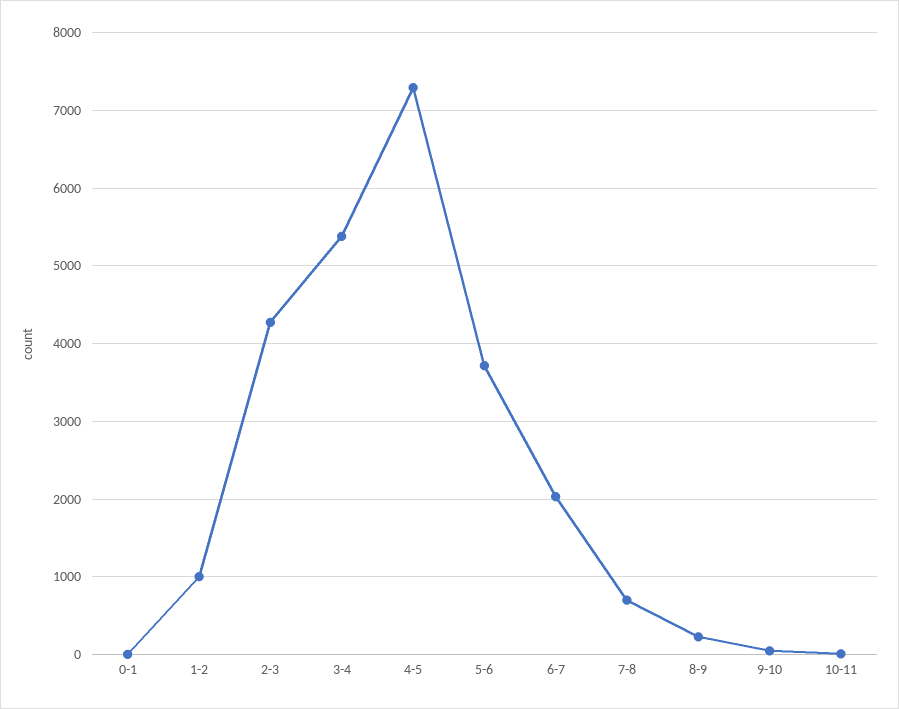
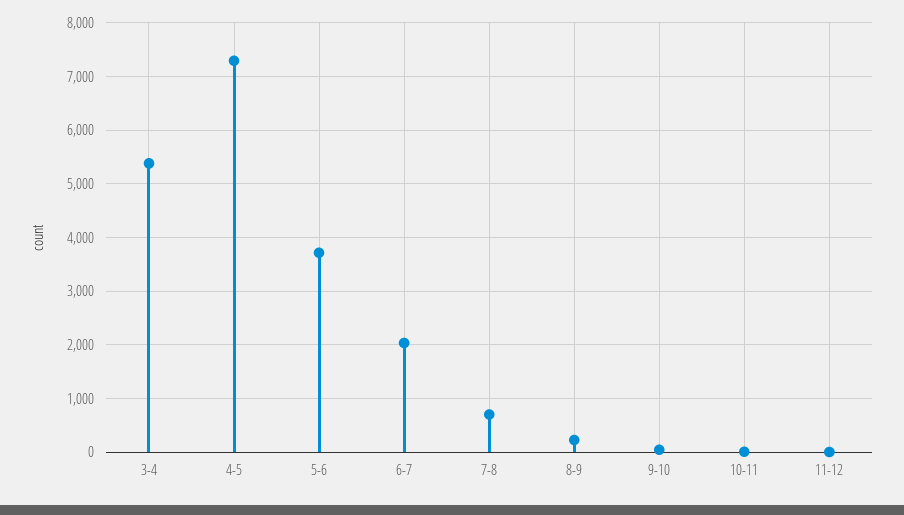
0-1: 0 -> none
1-2: 1000 -> none
2-3: 4300 -> none
11-12: none -> 0

